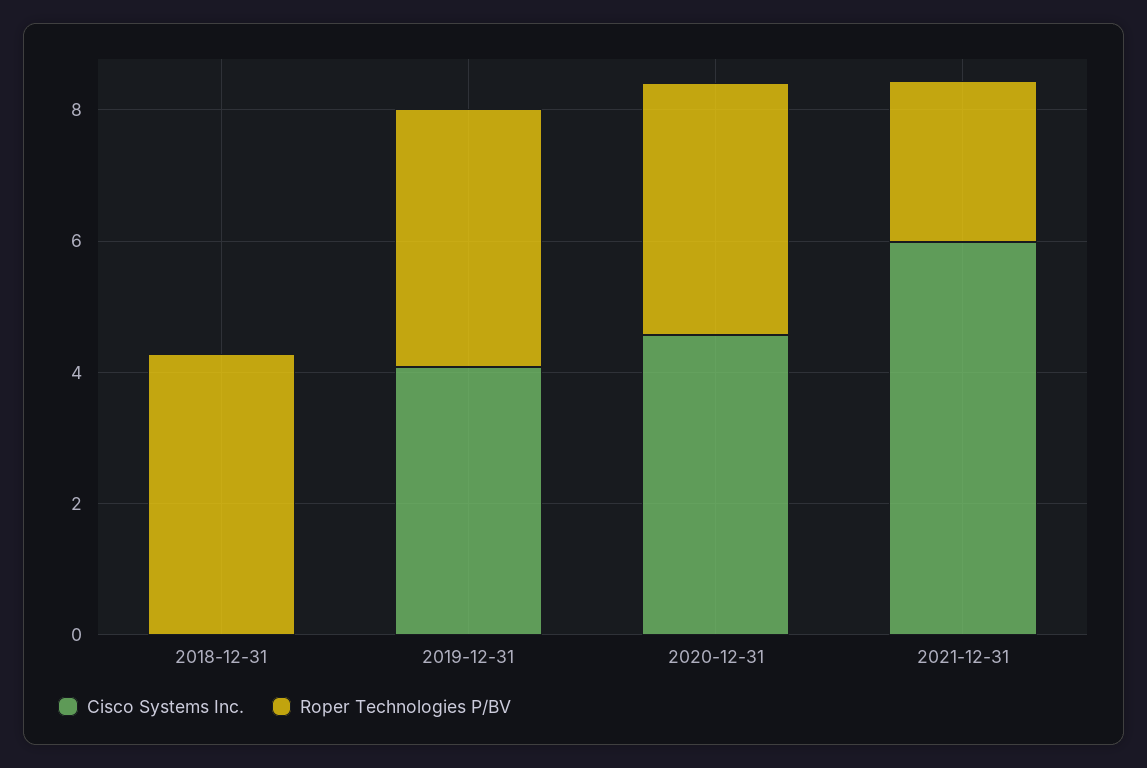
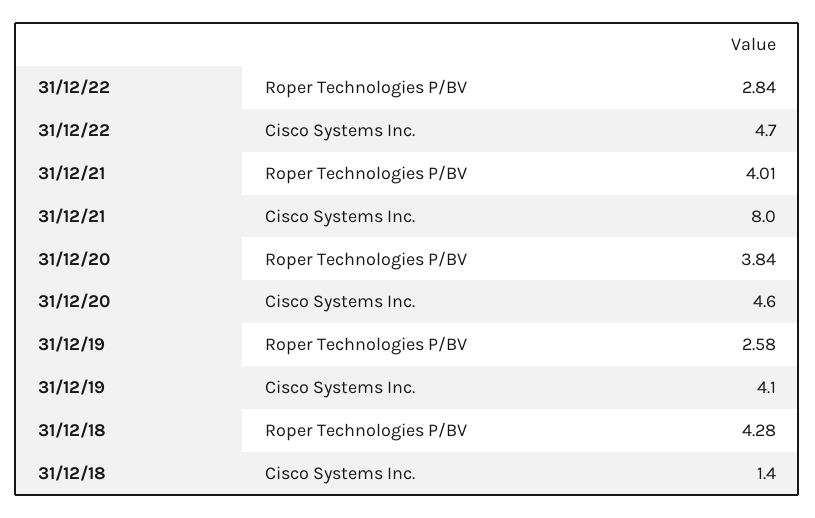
Cisco Systems Inc., 2018-12-31: 0 -> 1.4
Roper Technologies P/BV, 2019-12-31: 4 -> 2.58
Cisco Systems Inc., 2021-12-31: 6 -> 8
Roper Technologies P/BV, 2021-12-31: 2.5 -> 4.01
Roper Technologies P/BV, 31/12/22: none -> 2.84
Cisco Systems Inc., 31/12/22: none -> 4.7

